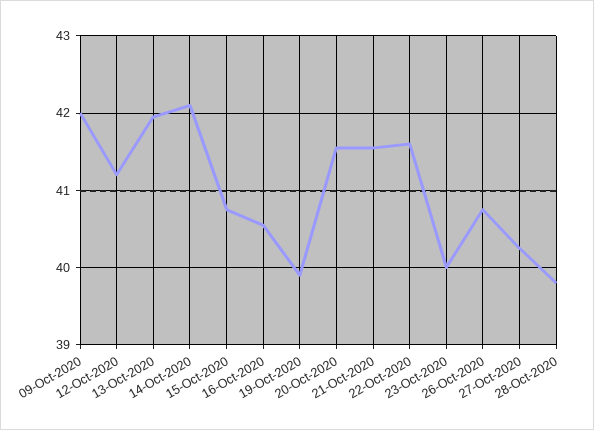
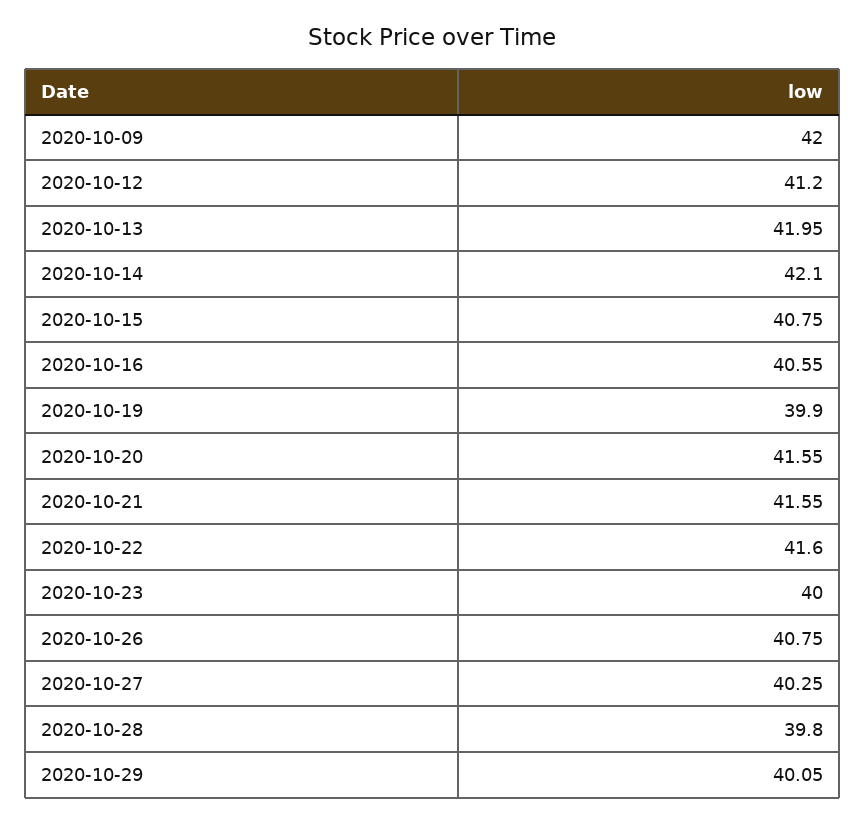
2020-10-29: none -> 40.05

